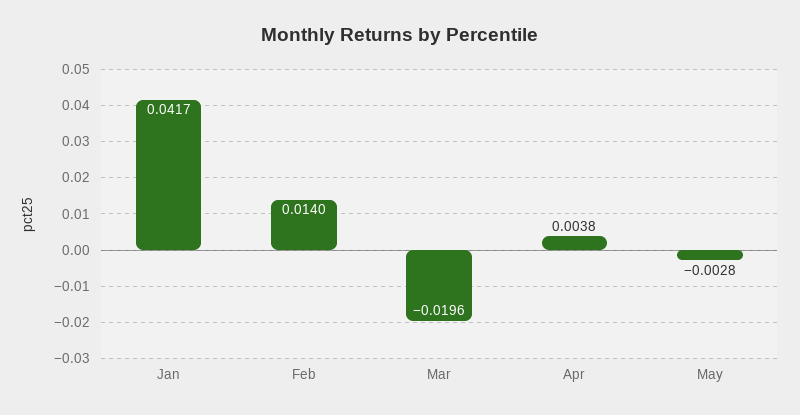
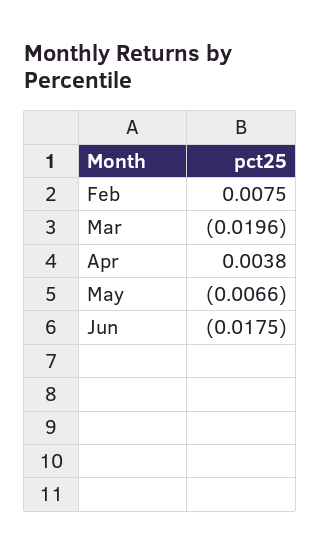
Jan: 0.0417 -> none
Feb: 0.014 -> 0.0075
May: -0.0028 -> -0.0066
Jun: none -> -0.0175

